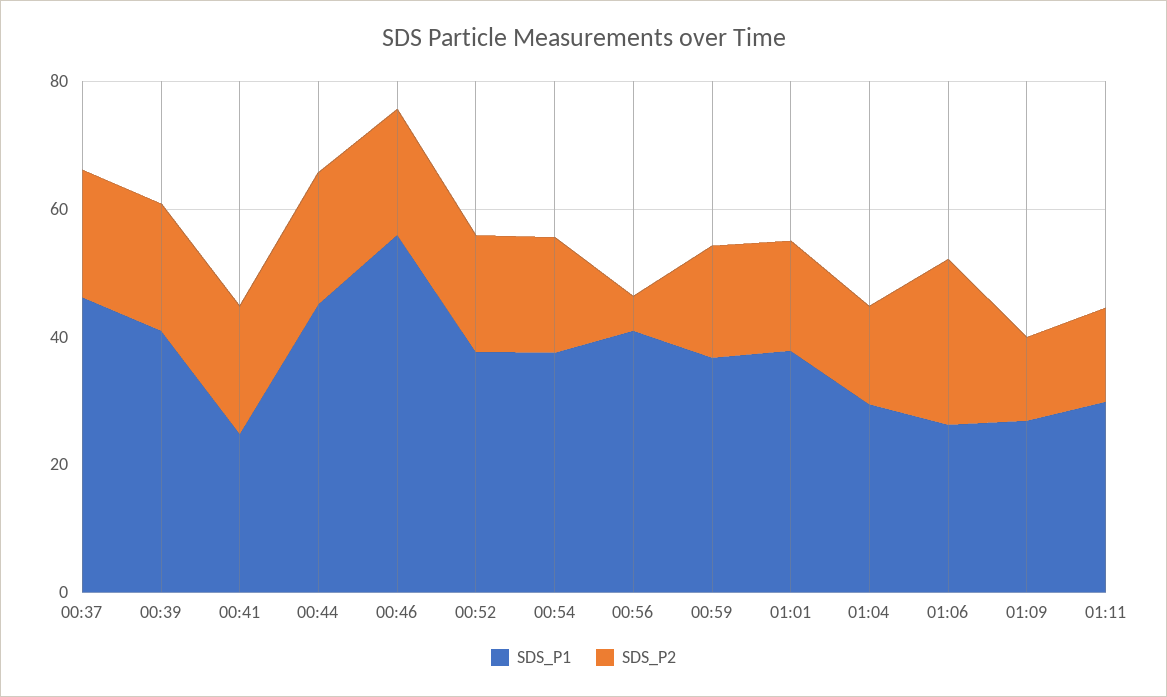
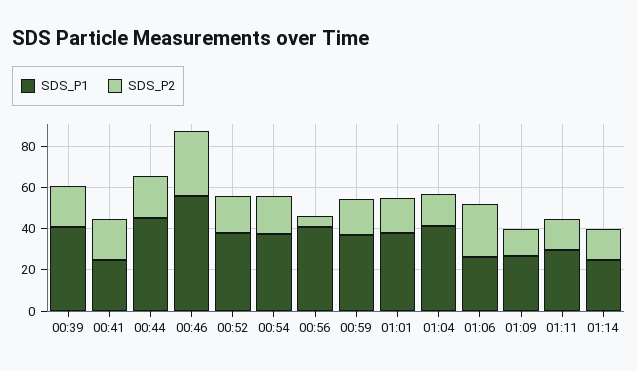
SDS_P1, 00:37: 45 -> none
SDS_P2, 00:37: 20 -> none
SDS_P2, 00:46: 20 -> 30
SDS_P1, 01:04: 30 -> 40
SDS_P1, 01:14: none -> 25
SDS_P2, 01:14: none -> 15

